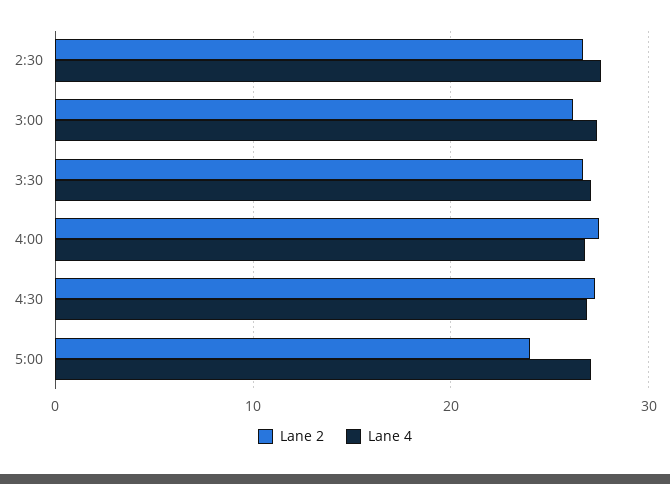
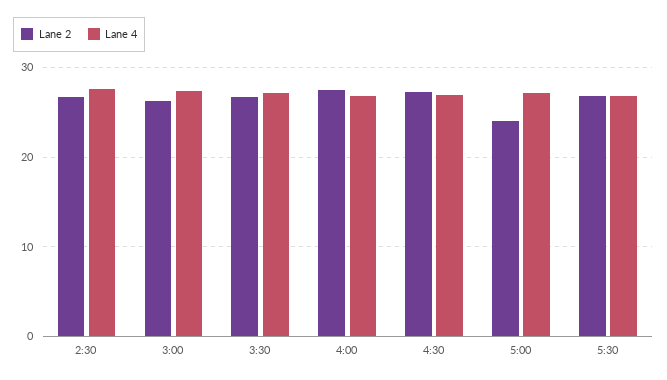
Lane 2, 5:30: none -> 27
Lane 4, 5:30: none -> 27

